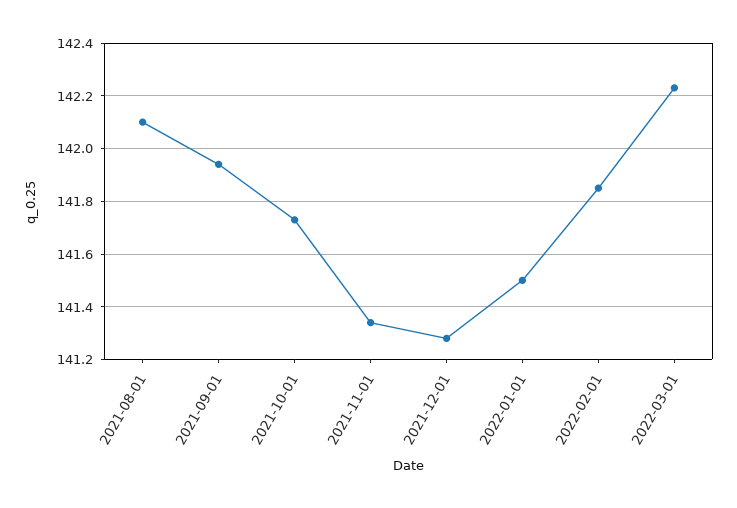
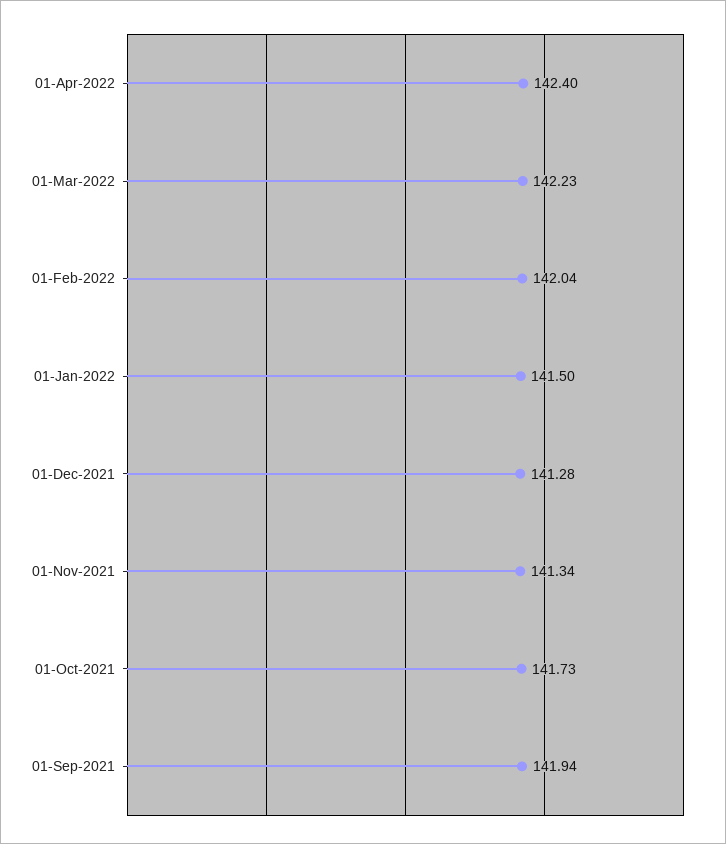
2021-08-01: 142.1 -> none
2022-02-01: 141.85 -> 142.04
01-Apr-2022: none -> 142.4

